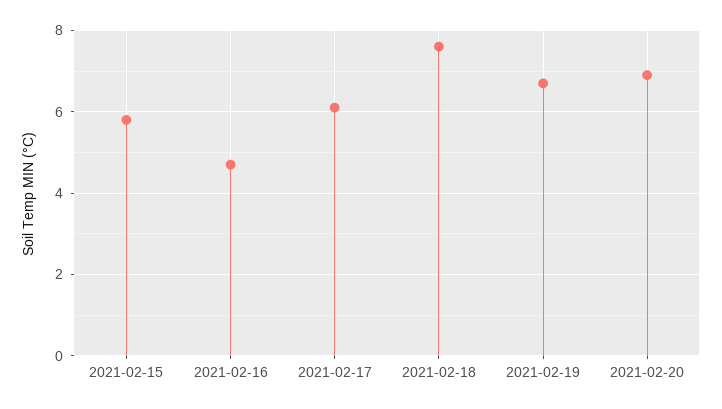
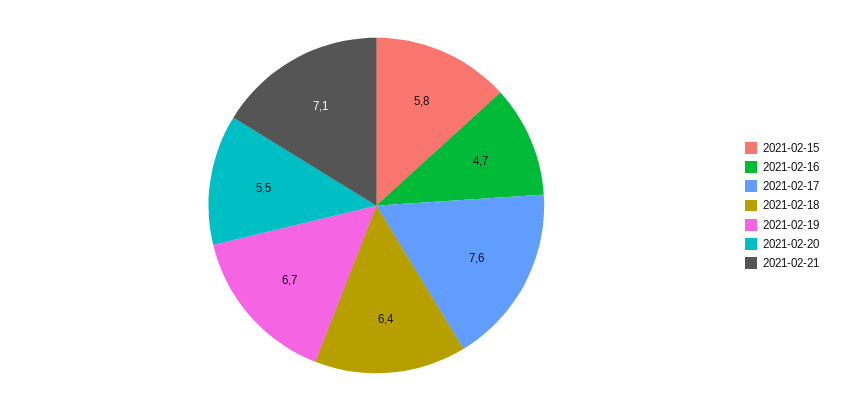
2021-02-17: 6 -> 7.6
2021-02-18: 7.5 -> 6.4
2021-02-20: 7 -> 5.5
2021-02-21: none -> 7.1

